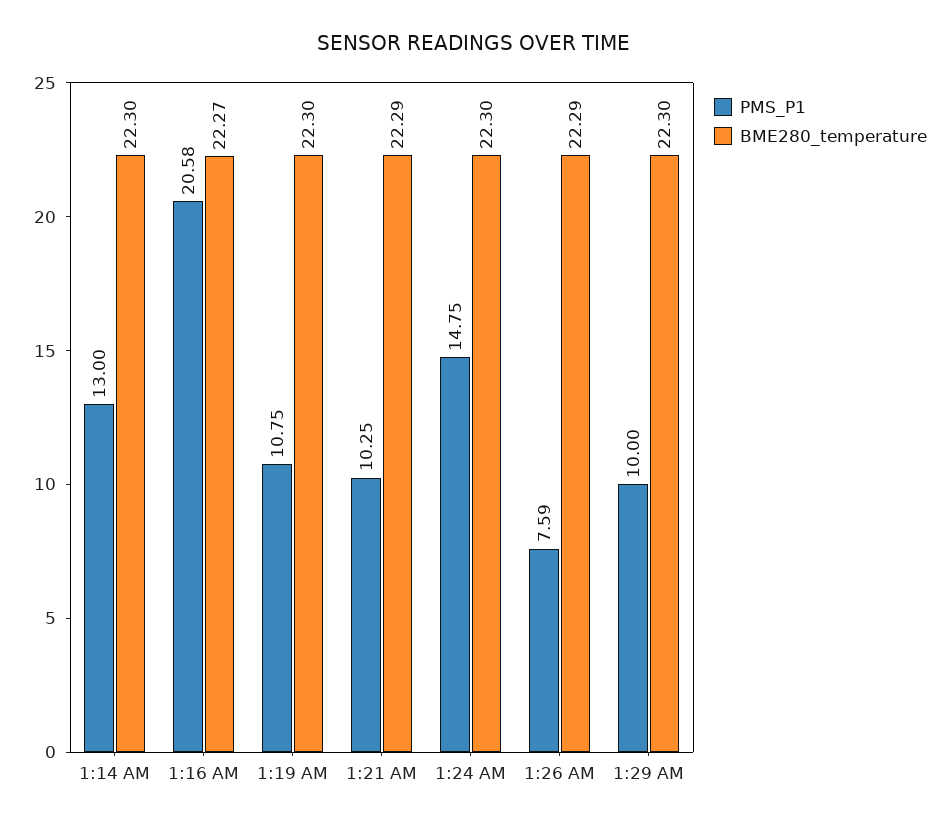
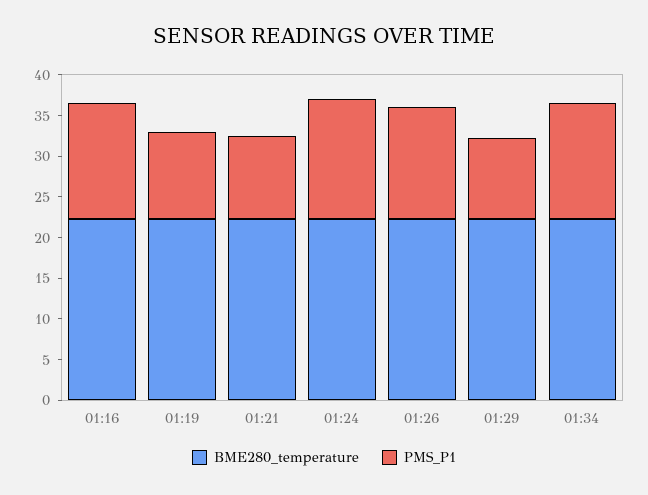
PMS_P1, 1:14 AM: 13 -> none
BME280_temperature, 1:14 AM: 22.3 -> none
PMS_P1, 1:16 AM: 20.58 -> 14
PMS_P1, 1:26 AM: 7.59 -> 14
BME280_temperature, 01:34: none -> 22
PMS_P1, 01:34: none -> 14

